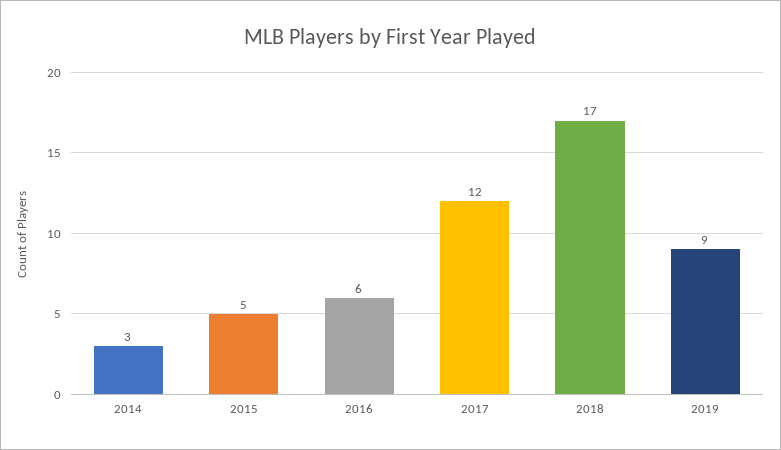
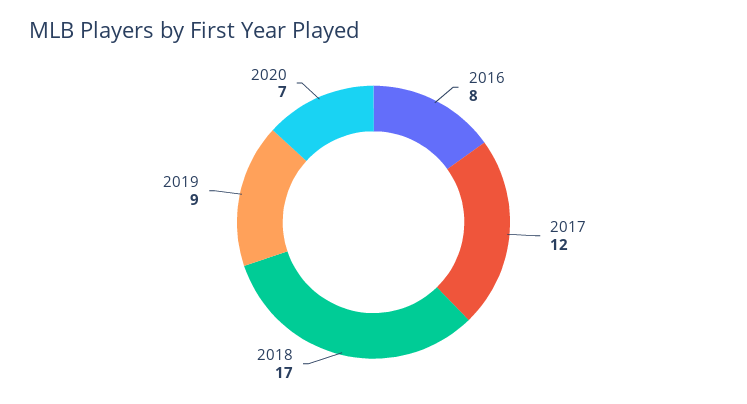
2014: 3 -> none
2015: 5 -> none
2016: 6 -> 8
2020: none -> 7

